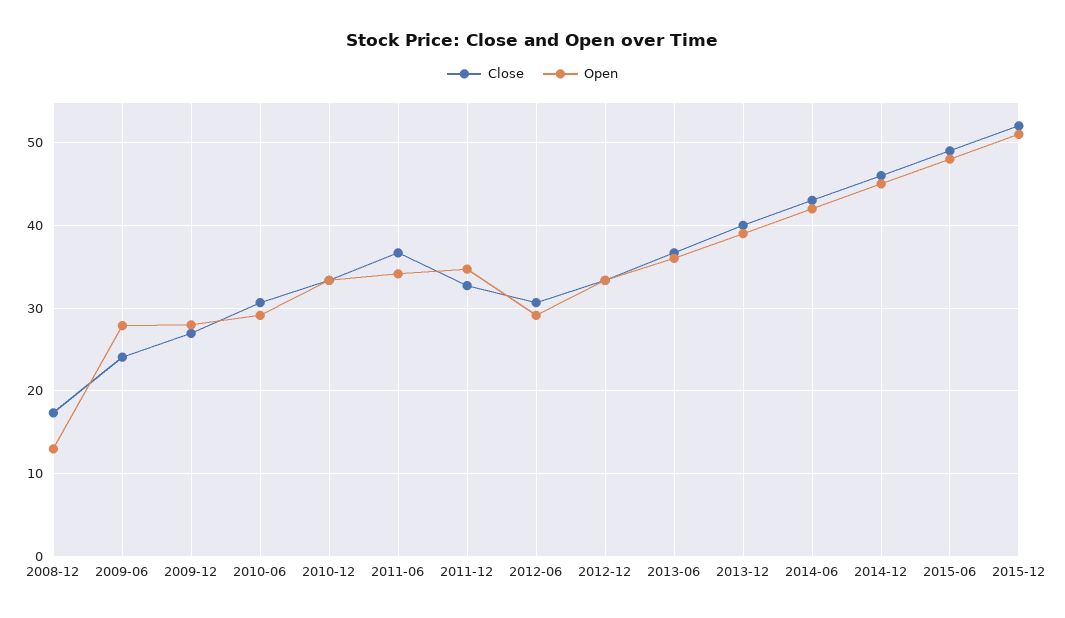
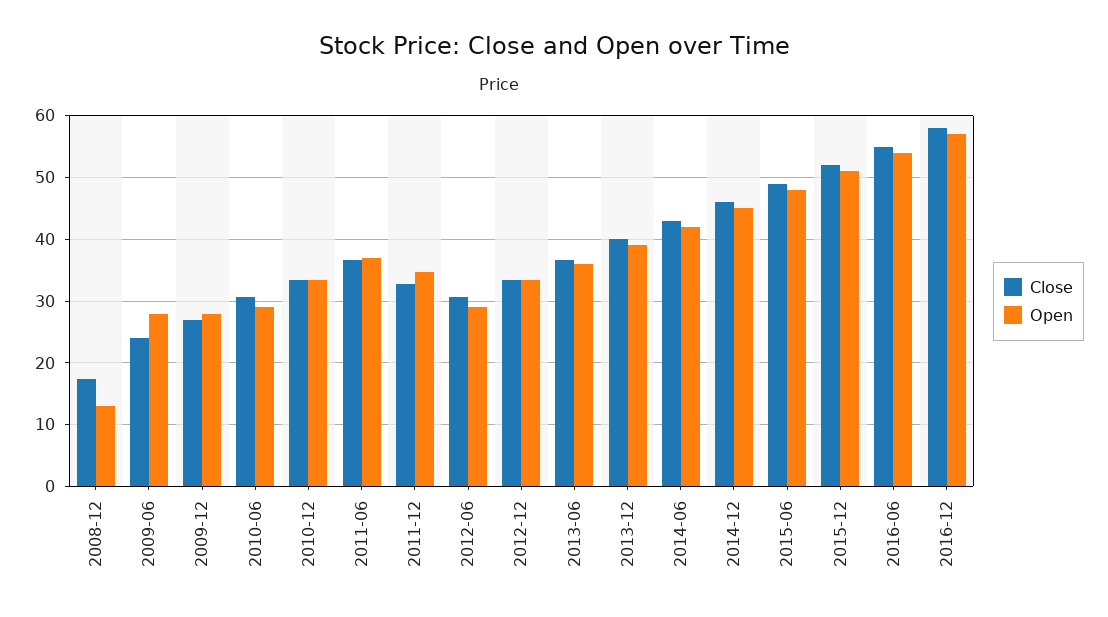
Open, 2011-06: 34 -> 37
Close, 2016-06: none -> 55
Open, 2016-06: none -> 54
Close, 2016-12: none -> 58
Open, 2016-12: none -> 57

